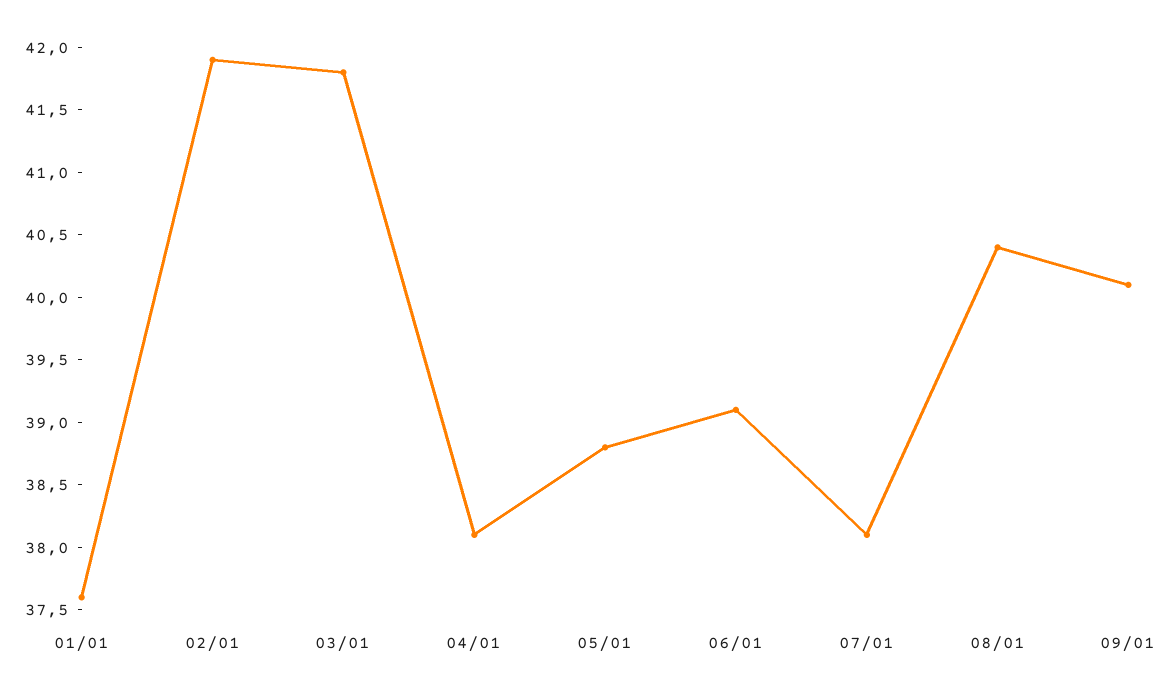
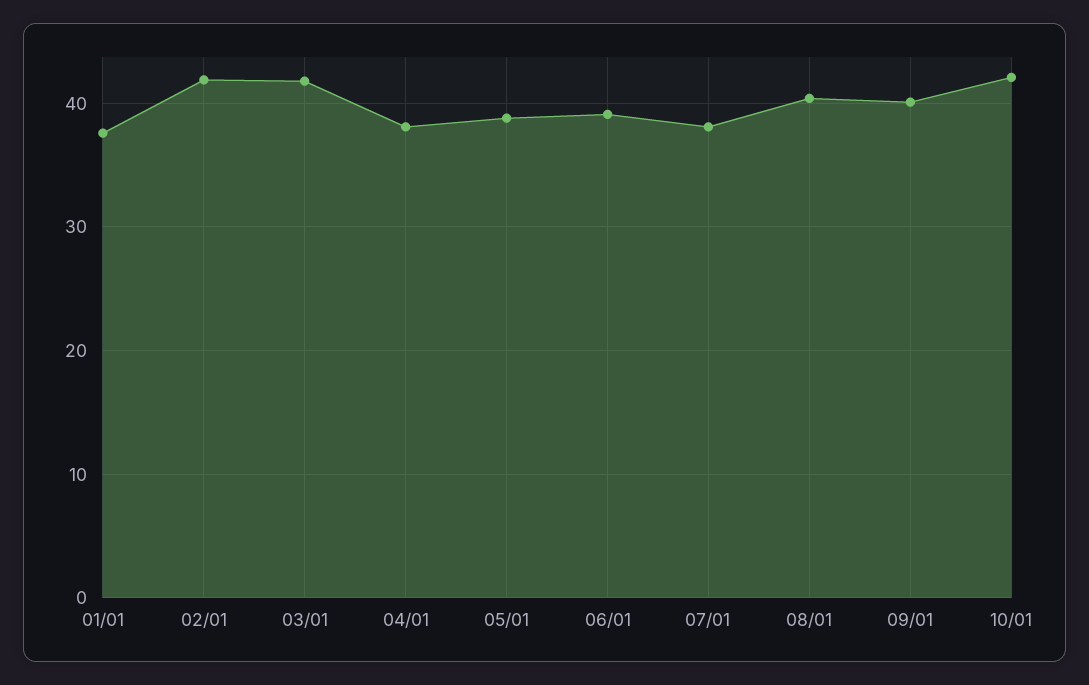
10/01: none -> 42

